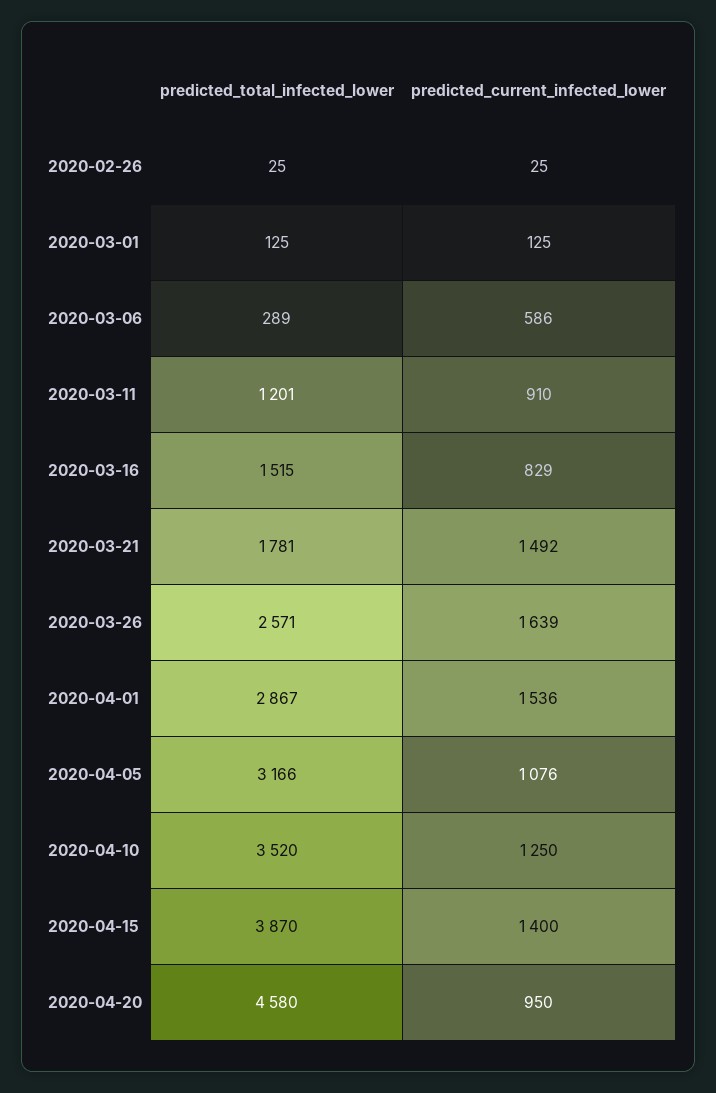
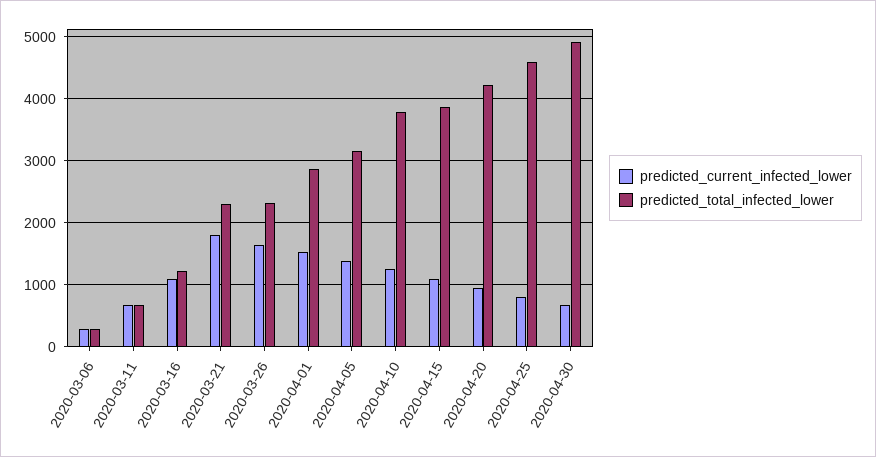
predicted_total_infected_lower, 2020-02-26: 25 -> none
predicted_current_infected_lower, 2020-02-26: 25 -> none
predicted_total_infected_lower, 2020-03-01: 125 -> none
predicted_current_infected_lower, 2020-03-01: 125 -> none
predicted_current_infected_lower, 2020-03-06: 586 -> 300
predicted_total_infected_lower, 2020-03-11: 1201 -> 700
predicted_current_infected_lower, 2020-03-11: 910 -> 700
predicted_total_infected_lower, 2020-03-16: 1515 -> 1200
predicted_current_infected_lower, 2020-03-16: 829 -> 1100
predicted_total_infected_lower, 2020-03-21: 1781 -> 2300
predicted_current_infected_lower, 2020-03-21: 1492 -> 1800
predicted_total_infected_lower, 2020-03-26: 2571 -> 2300
predicted_current_infected_lower, 2020-04-05: 1076 -> 1400
predicted_total_infected_lower, 2020-04-10: 3520 -> 3800
predicted_current_infected_lower, 2020-04-15: 1400 -> 1100
predicted_total_infected_lower, 2020-04-20: 4580 -> 4200
predicted_current_infected_lower, 2020-04-25: none -> 800
predicted_total_infected_lower, 2020-04-25: none -> 4600
predicted_current_infected_lower, 2020-04-30: none -> 700
predicted_total_infected_lower, 2020-04-30: none -> 4900

